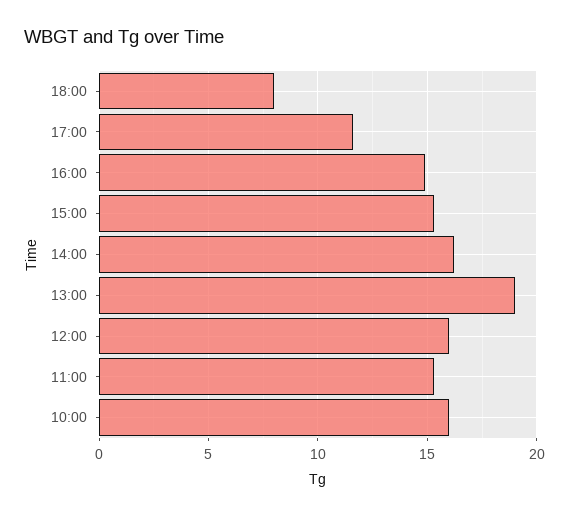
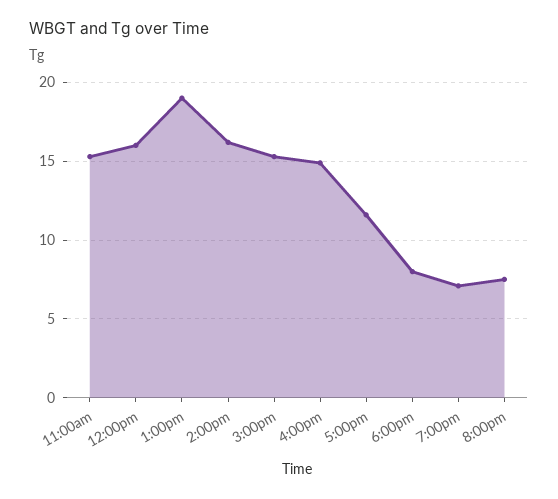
10:00: 16 -> none
7:00pm: none -> 7
8:00pm: none -> 7.5

